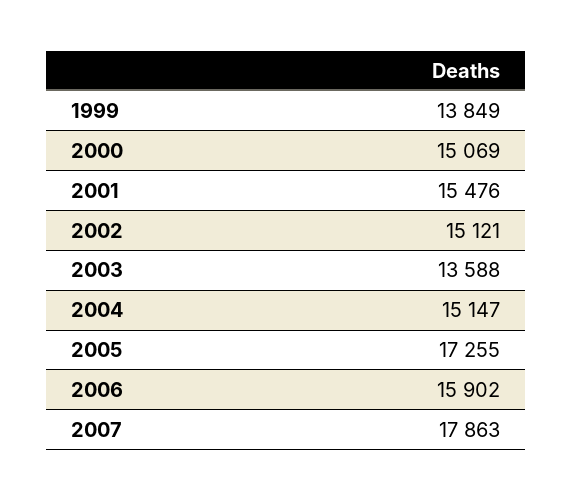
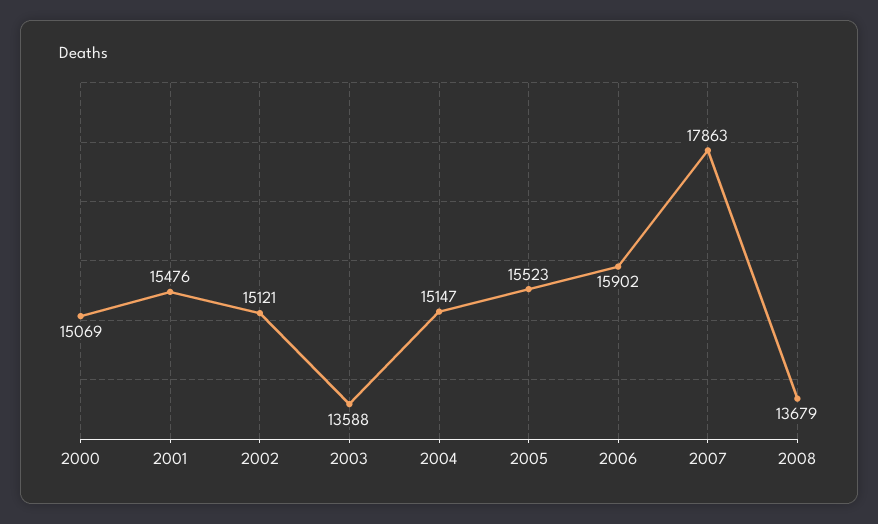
1999: 13849 -> none
2005: 17255 -> 15523
2008: none -> 13679

